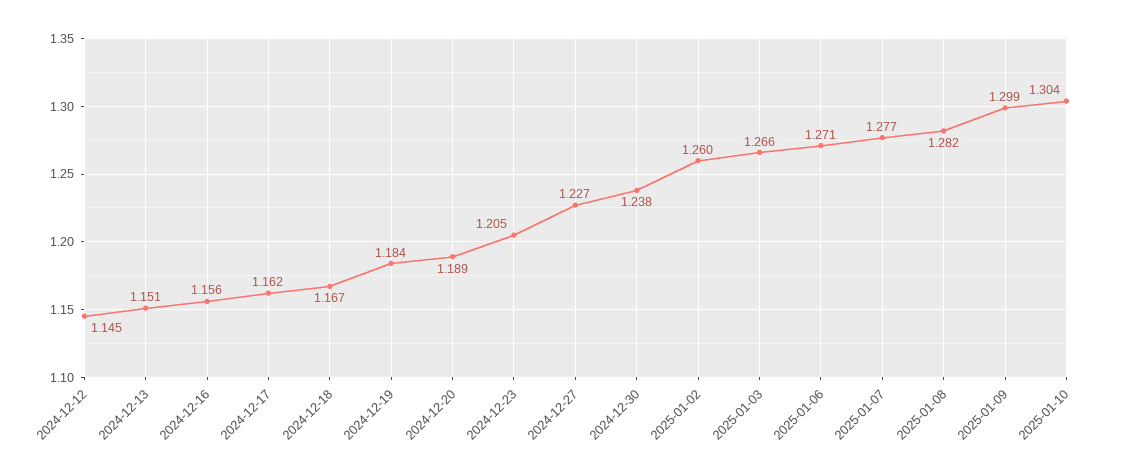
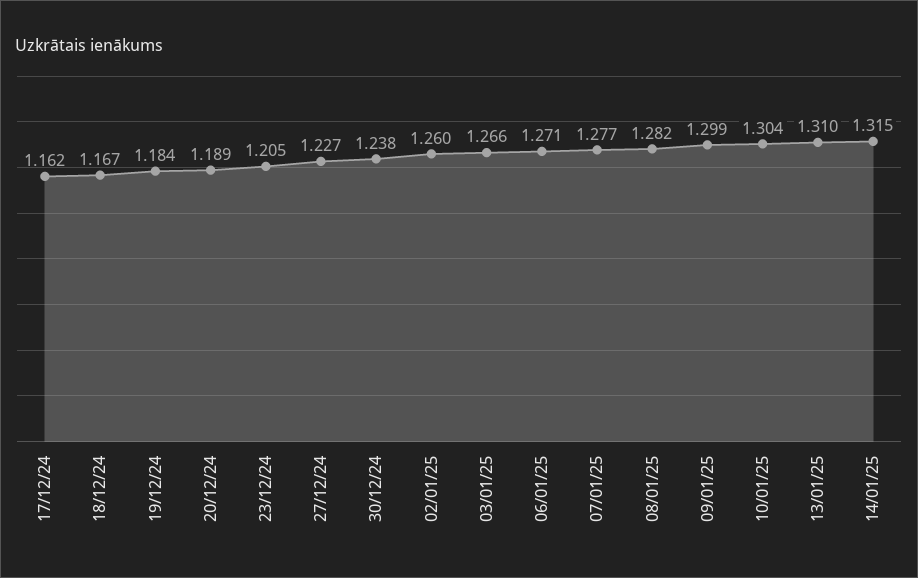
2024-12-12: 1.145 -> none
2024-12-13: 1.151 -> none
2024-12-16: 1.156 -> none
13/01/25: none -> 1.31
14/01/25: none -> 1.315

